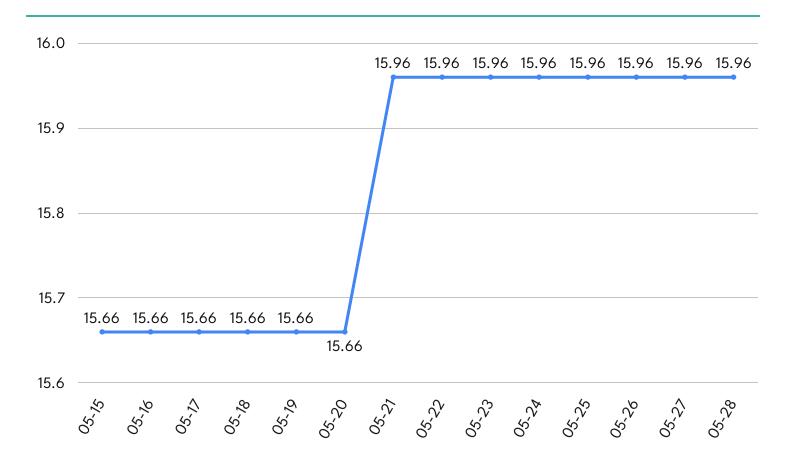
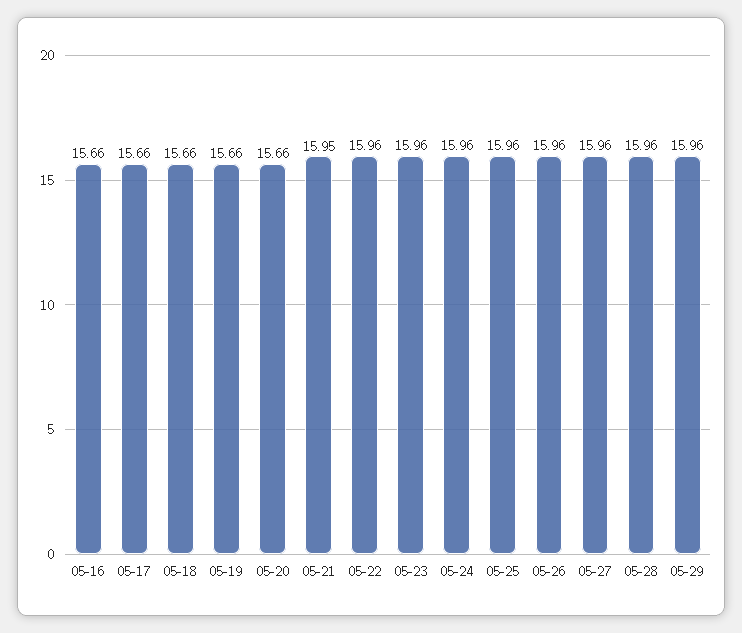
05-15: 15.66 -> none
05-21: 15.96 -> 15.95
05-29: none -> 15.96

